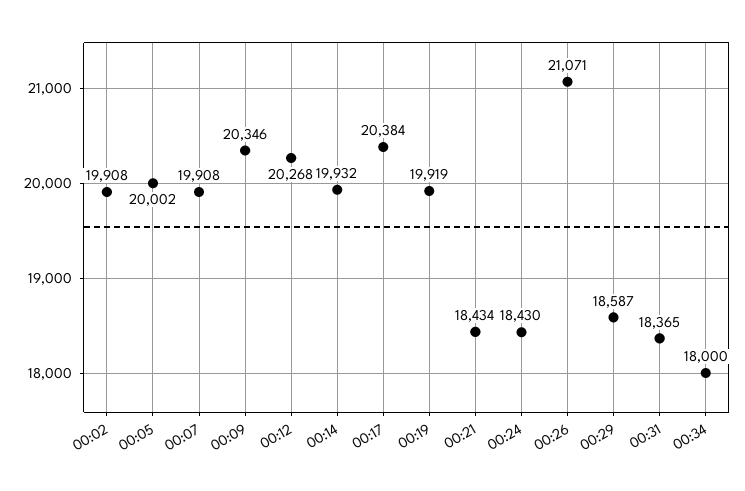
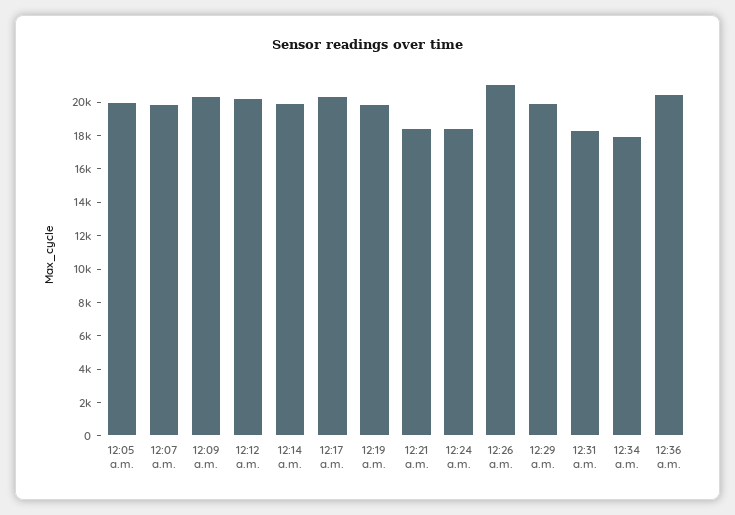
00:02: 19908 -> none
00:29: 18587 -> 20000
12:36 a.m.: none -> 20500

